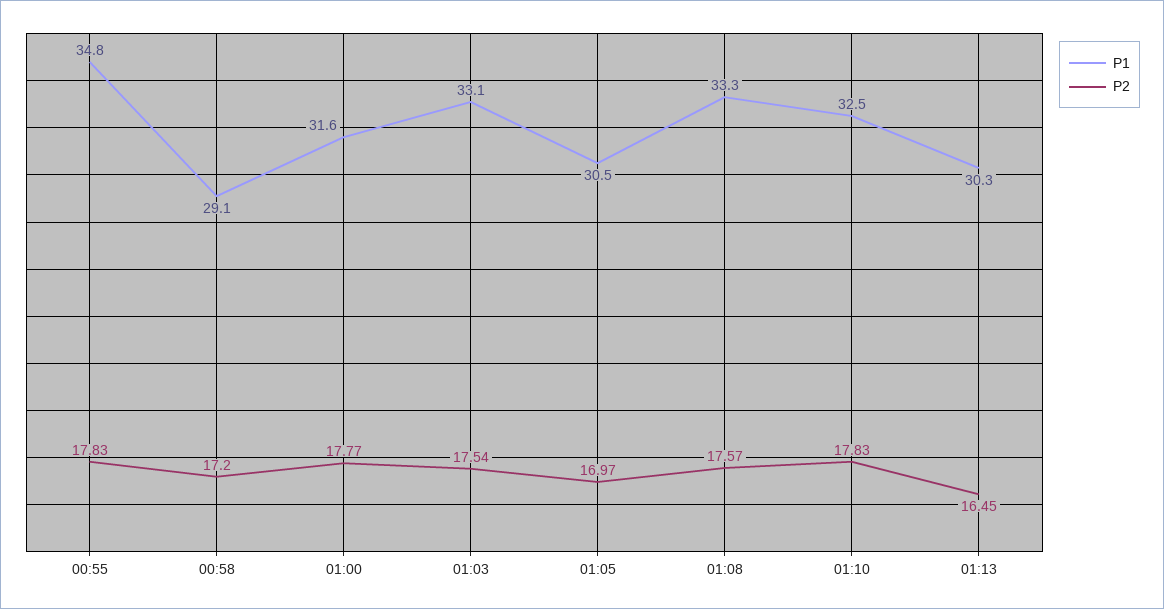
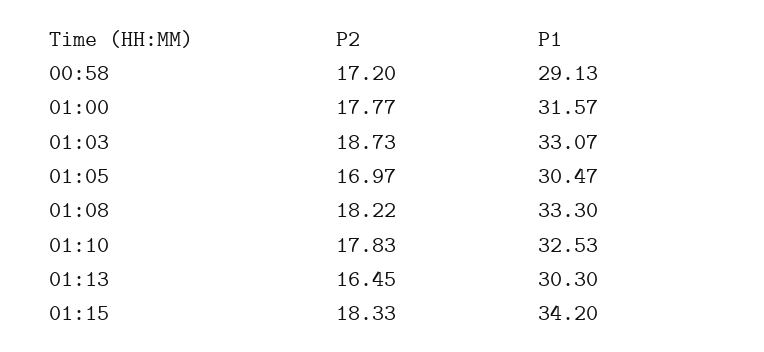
P1, 00:55: 34.8 -> none
P2, 00:55: 17.83 -> none
P2, 01:03: 17.54 -> 18.73
P2, 01:08: 17.57 -> 18.22
P2, 01:15: none -> 18.33
P1, 01:15: none -> 34.2

